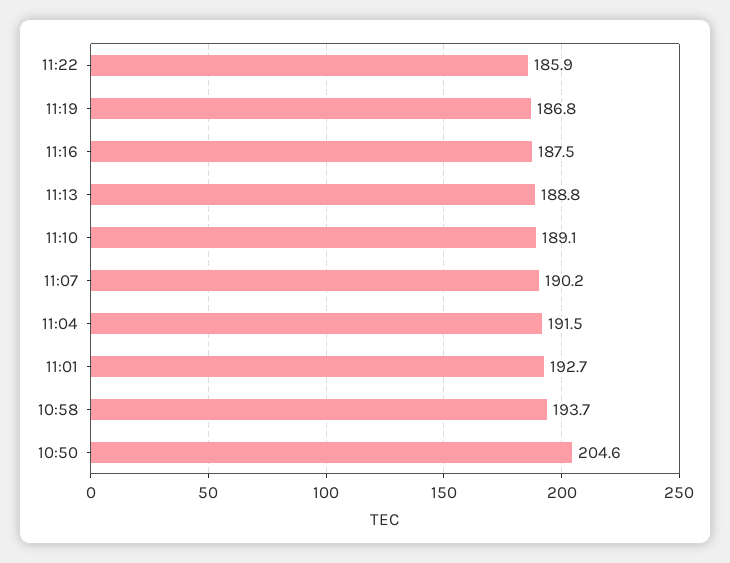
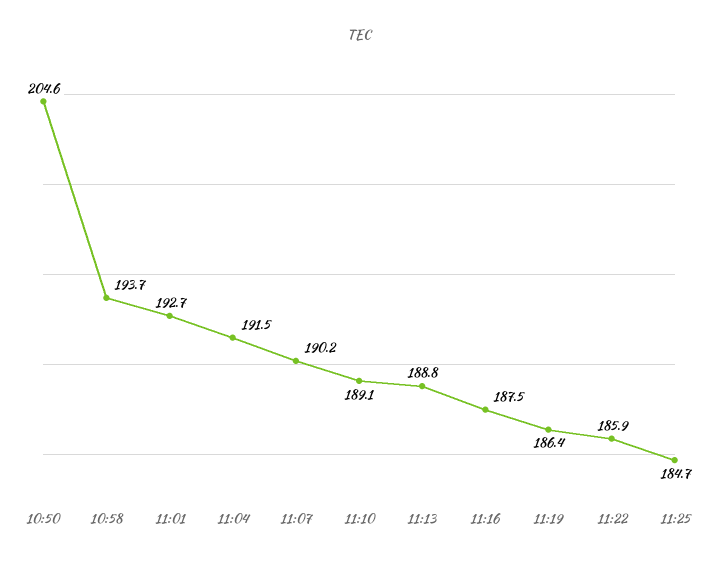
11:19: 186.8 -> 186.4
11:25: none -> 184.7

